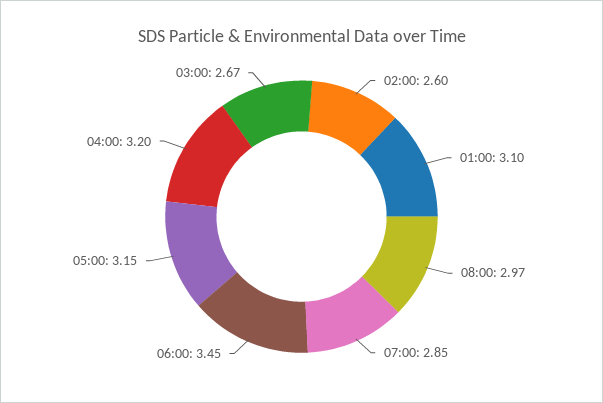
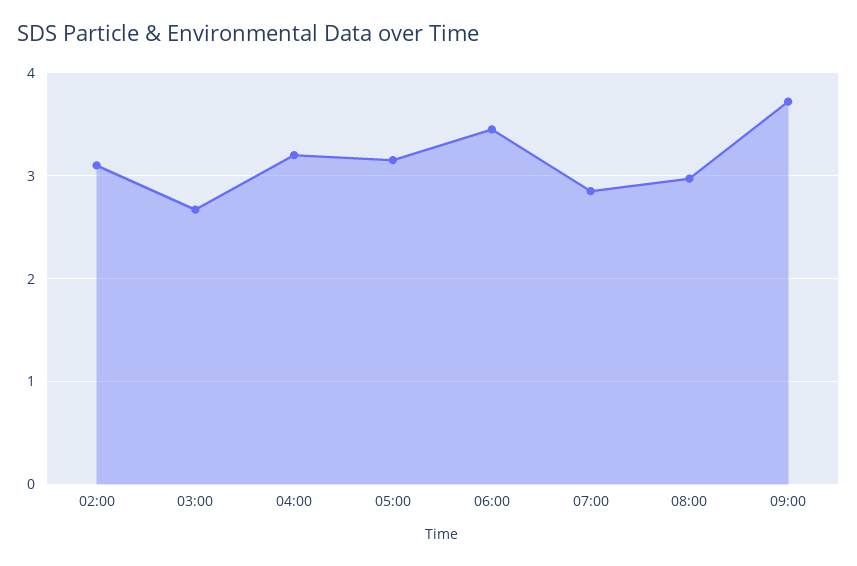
02:00: 2.6 -> 3.1
01:00: 3.1 -> none
09:00: none -> 3.7

